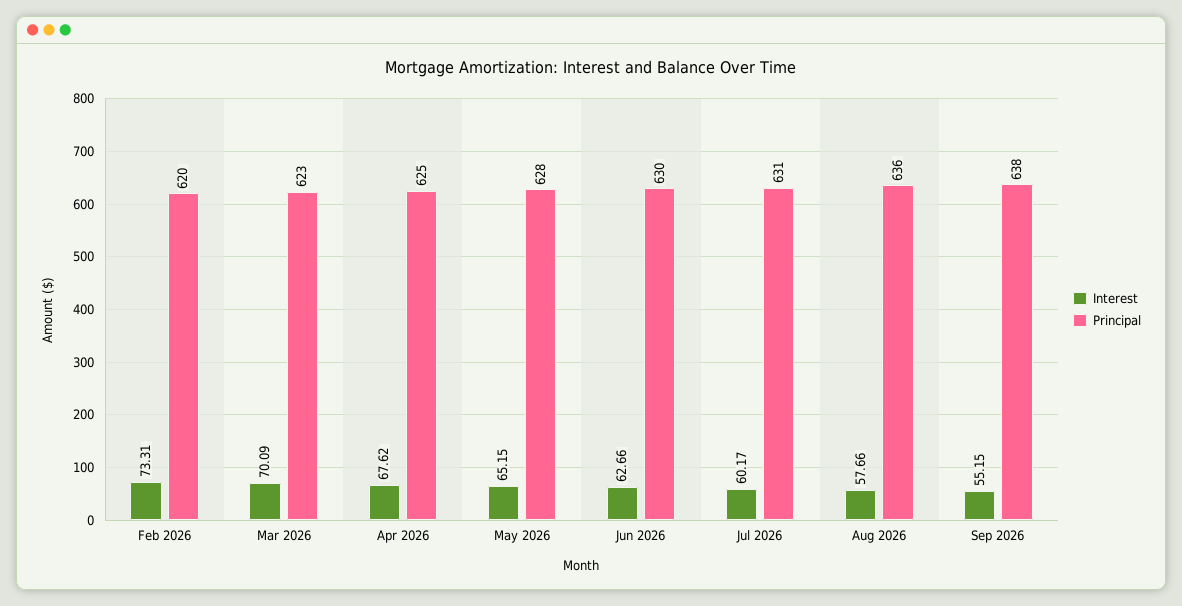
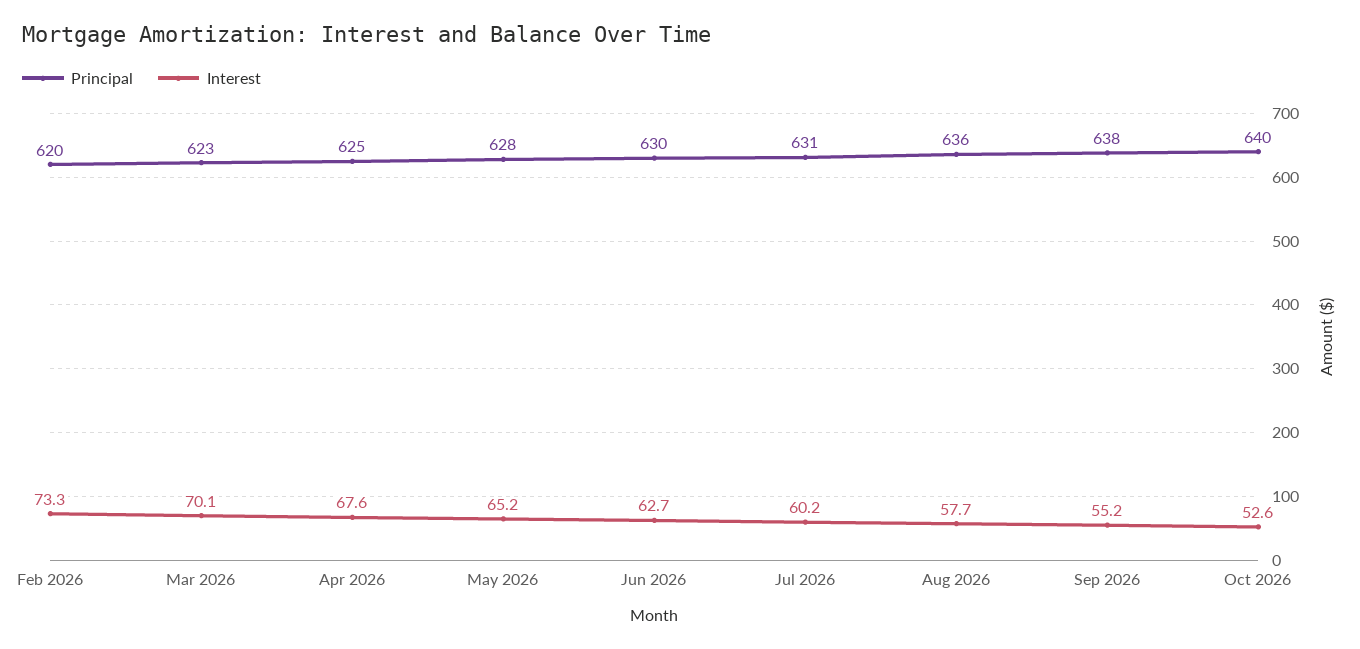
Principal, Oct 2026: none -> 640
Interest, Oct 2026: none -> 52.6

